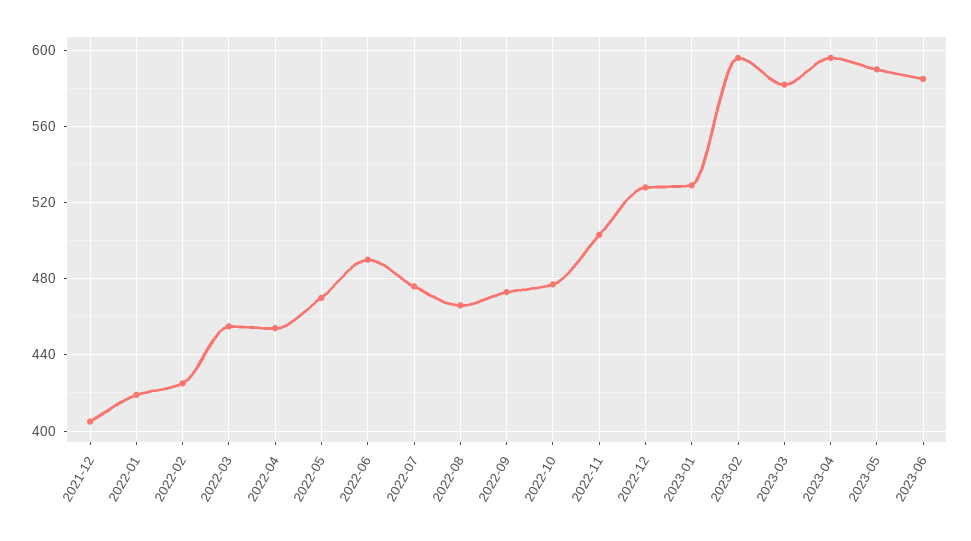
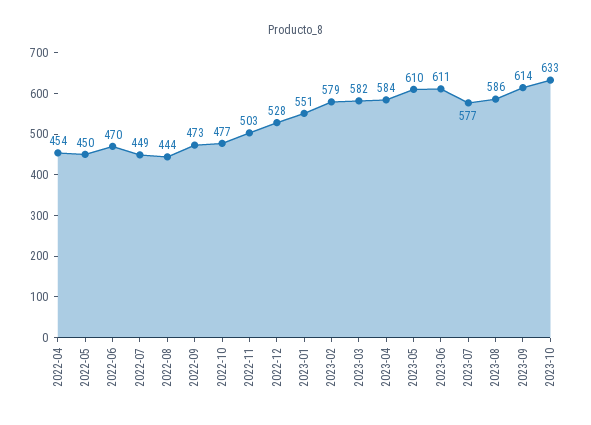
2021-12: 405 -> none
2022-01: 420 -> none
2022-02: 425 -> none
2022-03: 455 -> none
2022-05: 470 -> 450
2022-06: 490 -> 470
2022-07: 475 -> 449
2022-08: 465 -> 444
2023-01: 530 -> 551
2023-02: 595 -> 579
2023-04: 595 -> 584
2023-05: 590 -> 610
2023-06: 585 -> 611
2023-07: none -> 577
2023-08: none -> 586
2023-09: none -> 614
2023-10: none -> 633

